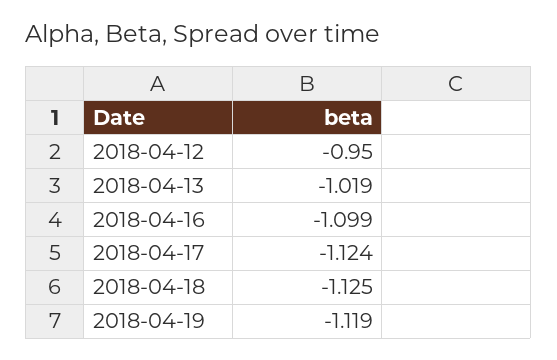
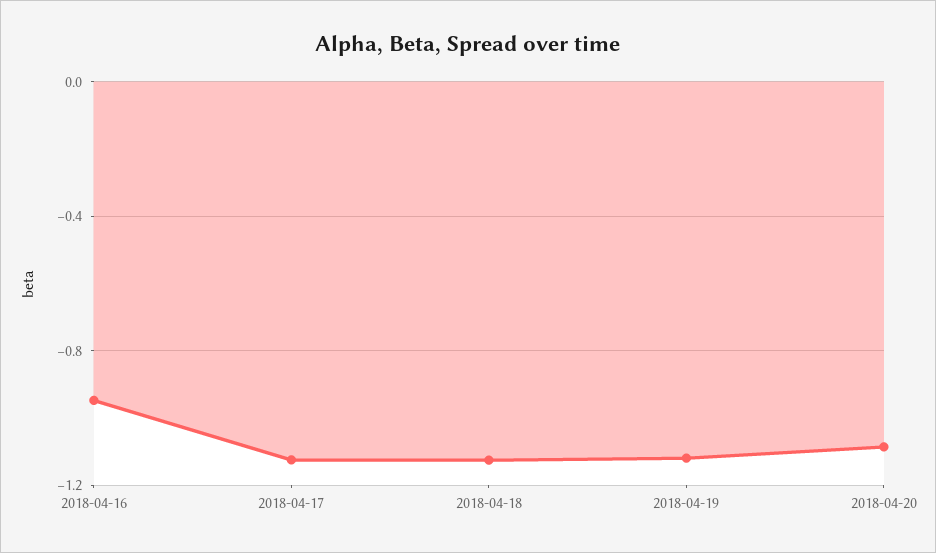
2018-04-12: -0.95 -> none
2018-04-13: -1.019 -> none
2018-04-16: -1.099 -> -0.95
2018-04-20: none -> -1.1

